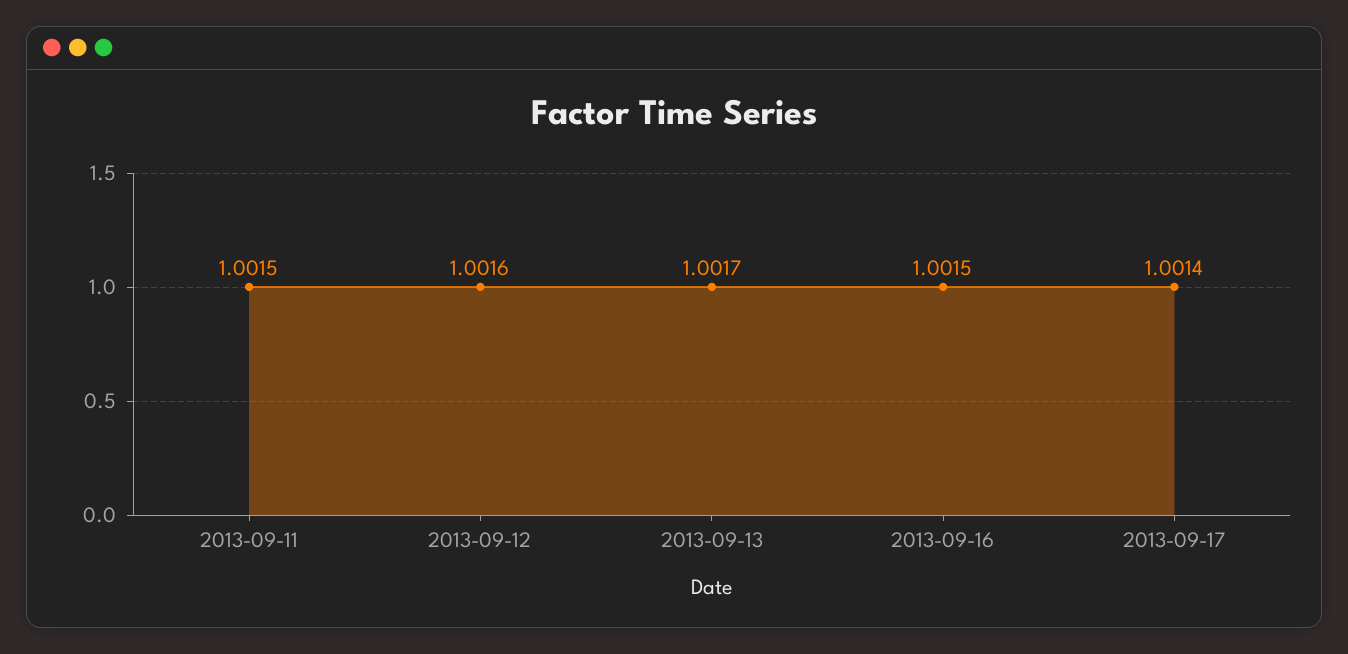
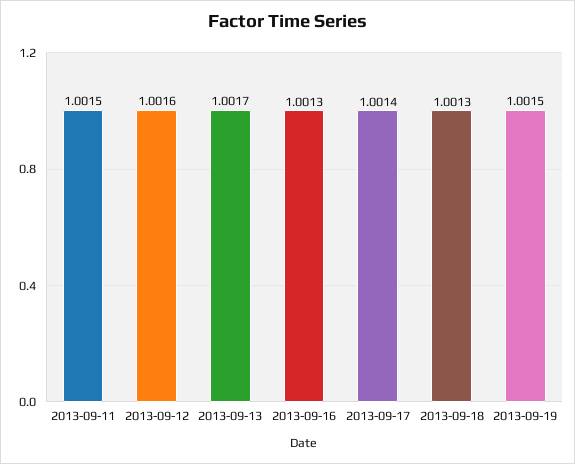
2013-09-16: 1.0015 -> 1.0013
2013-09-18: none -> 1.0013
2013-09-19: none -> 1.0015

